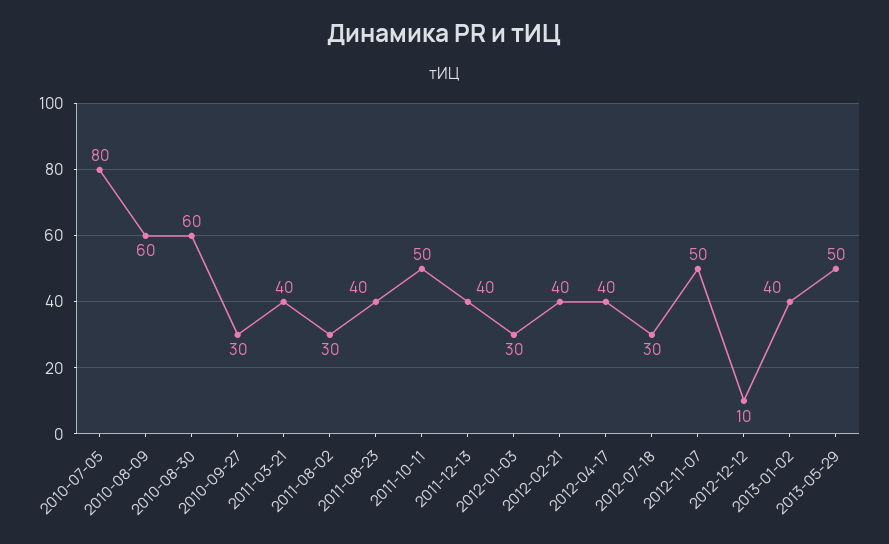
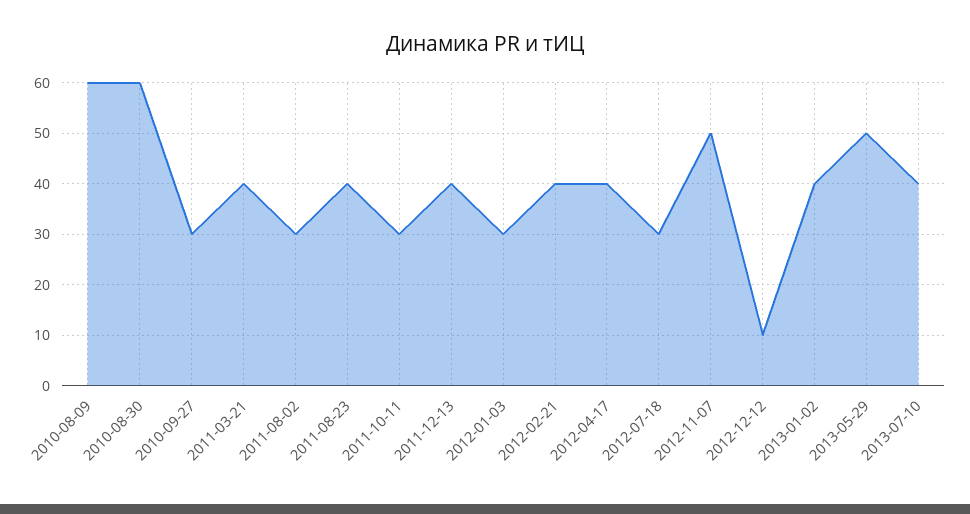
2010-07-05: 80 -> none
2011-10-11: 50 -> 30
2013-07-10: none -> 40

